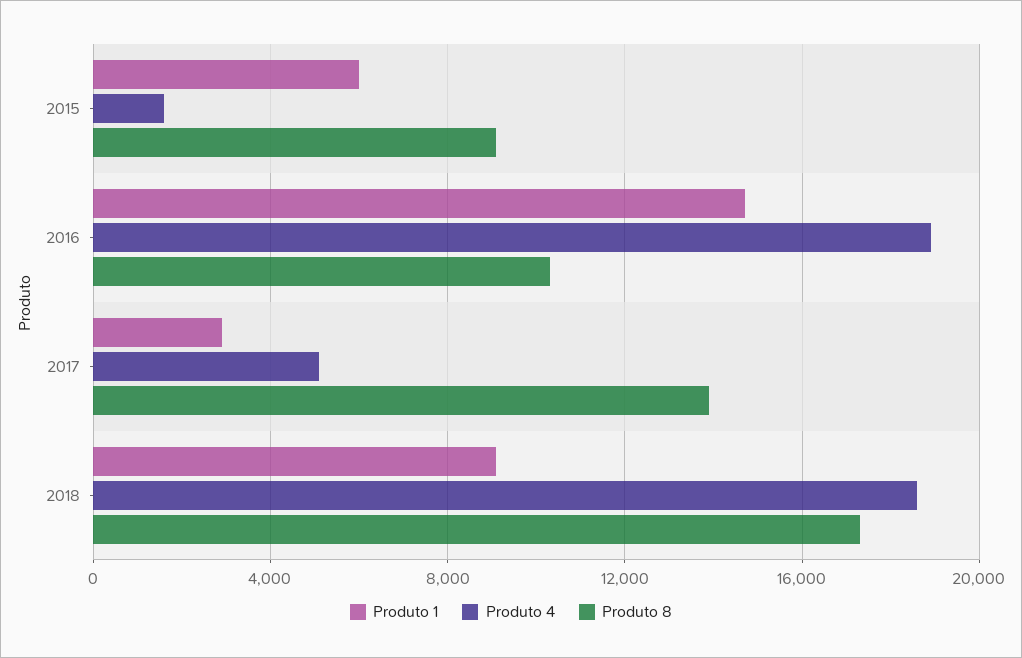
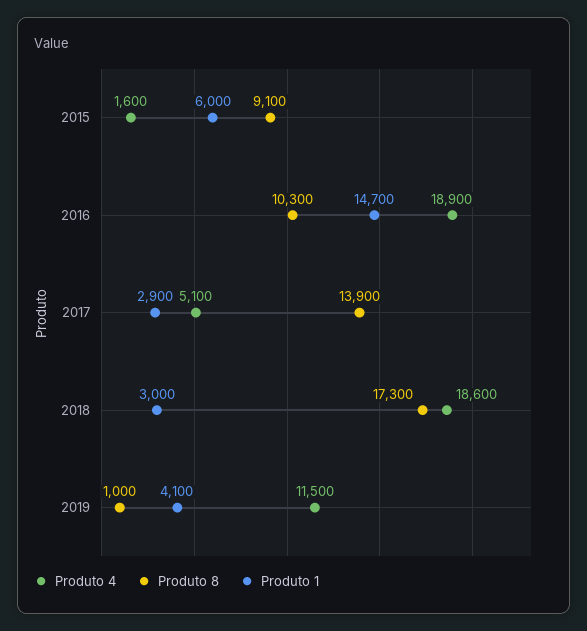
Produto 1, 2018: 9000 -> 3000
Produto 4, 2019: none -> 11500
Produto 8, 2019: none -> 1000
Produto 1, 2019: none -> 4100

